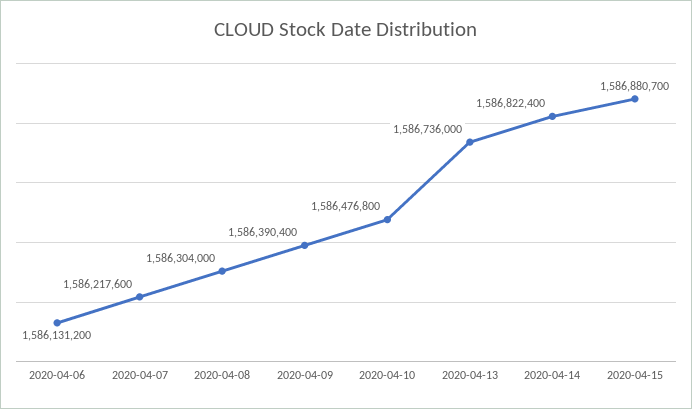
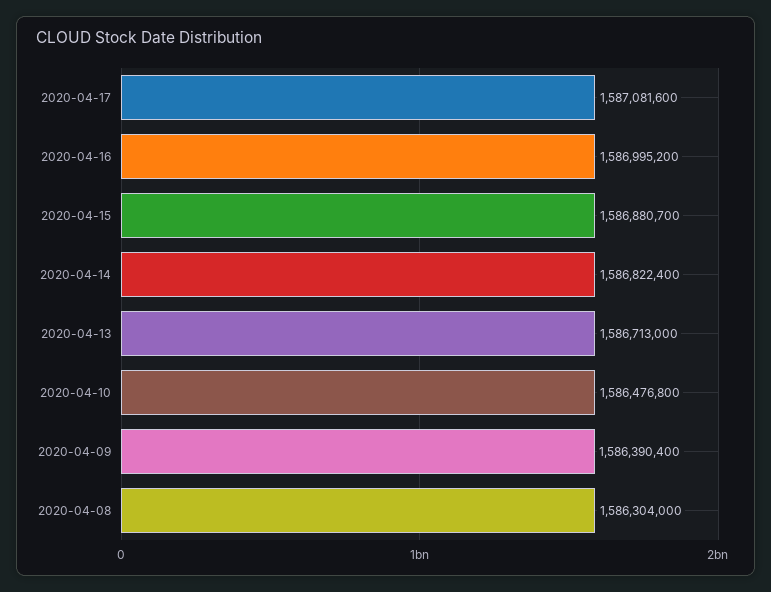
2020-04-06: 1586131200 -> none
2020-04-07: 1586217600 -> none
2020-04-13: 1586736000 -> 1586713000
2020-04-17: none -> 1587081600
2020-04-16: none -> 1586995200

